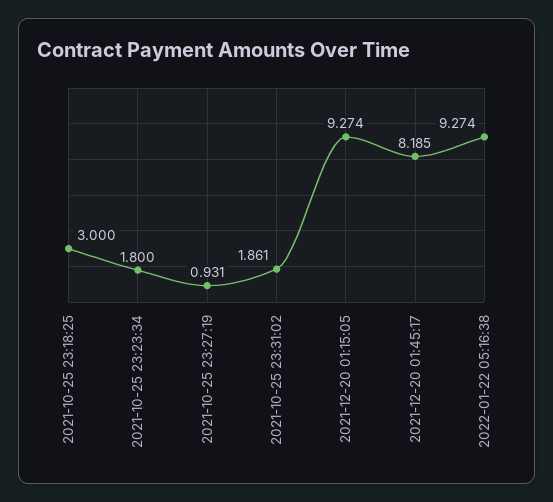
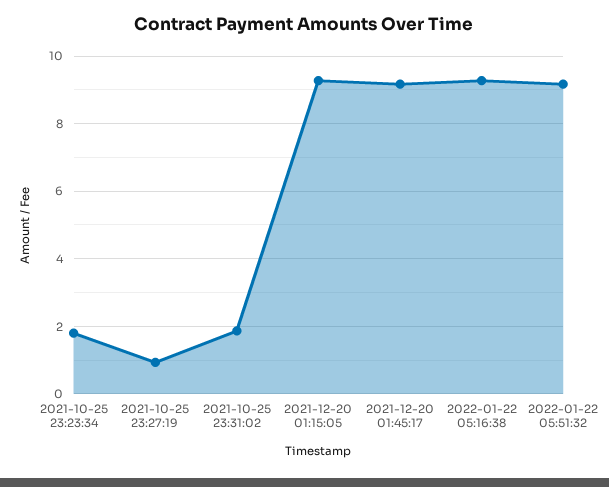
2021-10-25 23:18:25: 3 -> none
2021-12-20 01:45:17: 8.185 -> 9.2
2022-01-22 05:51:32: none -> 9.2

